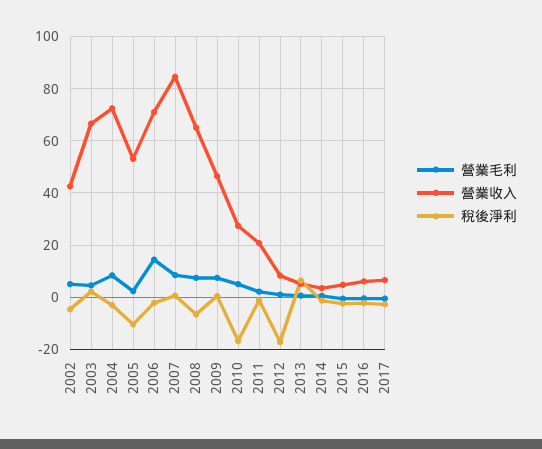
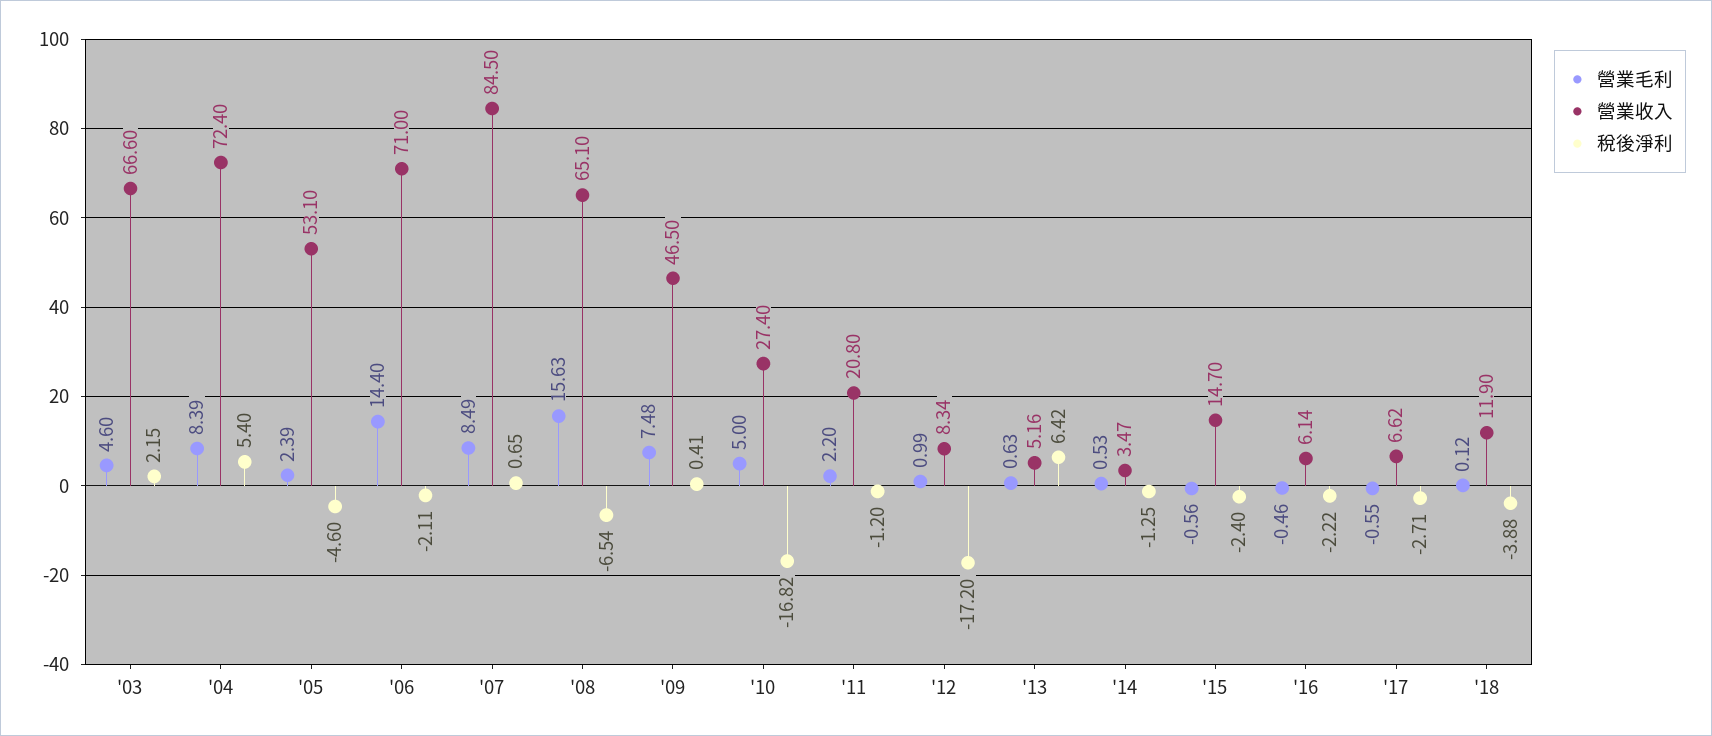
營業毛利, 2002: 5 -> none
營業收入, 2002: 42.5 -> none
稅後淨利, 2002: -5 -> none
稅後淨利, 2004: -2.5 -> 5.4
稅後淨利, 2005: -10 -> -4.6
營業毛利, 2008: 7.5 -> 15.63
營業收入, 2015: 5 -> 14.7
營業毛利, '18: none -> 0.12
營業收入, '18: none -> 11.9
稅後淨利, '18: none -> -3.88

